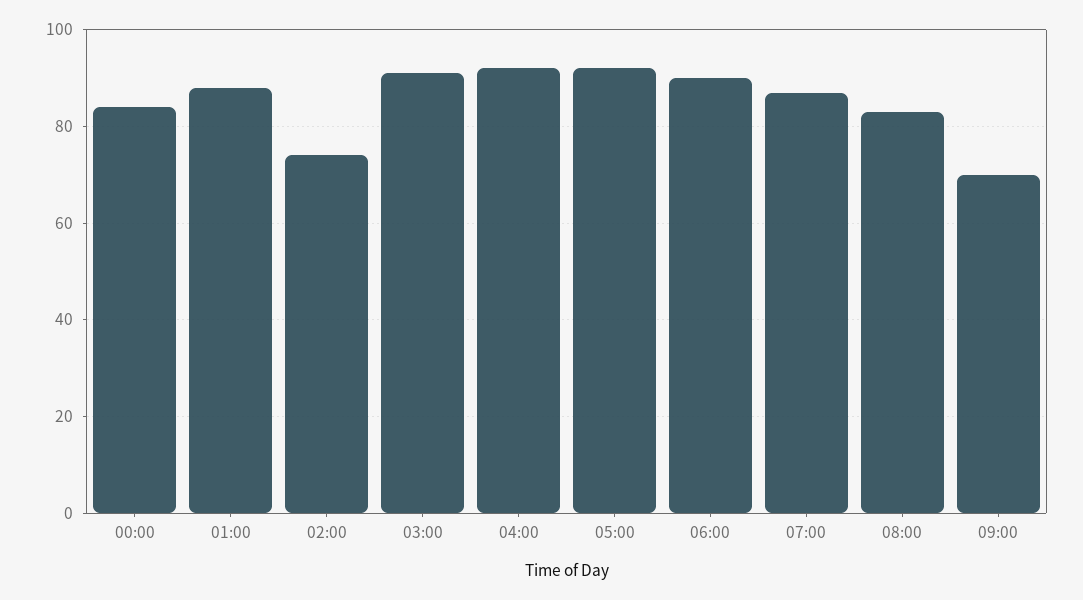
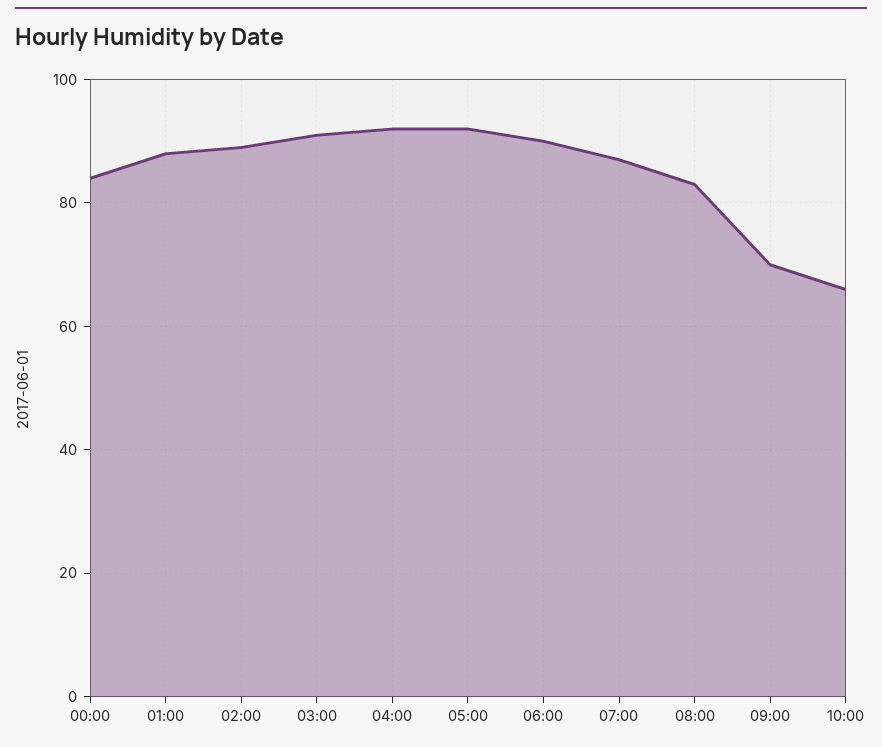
02:00: 75 -> 90
10:00: none -> 65

